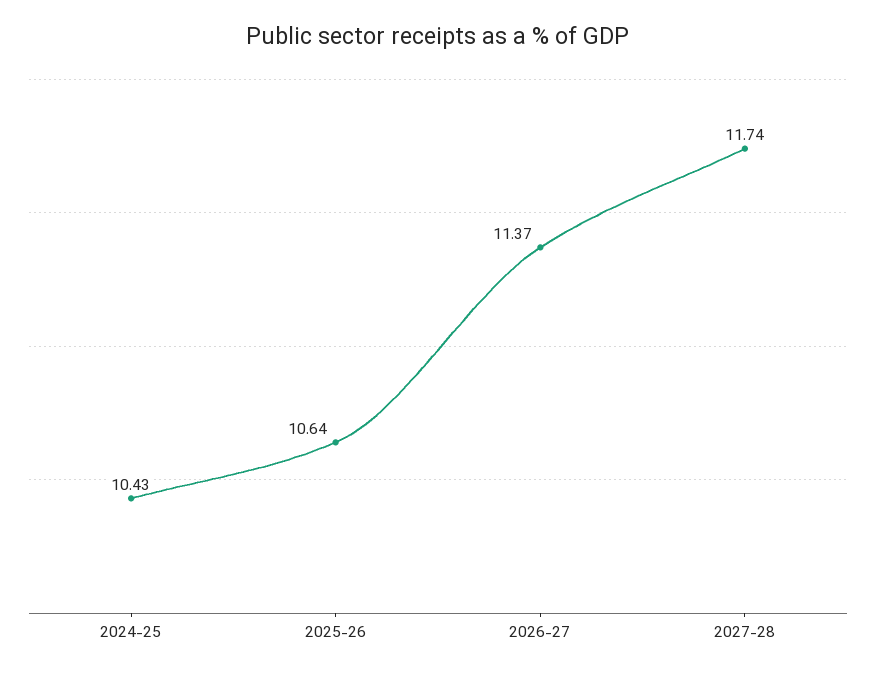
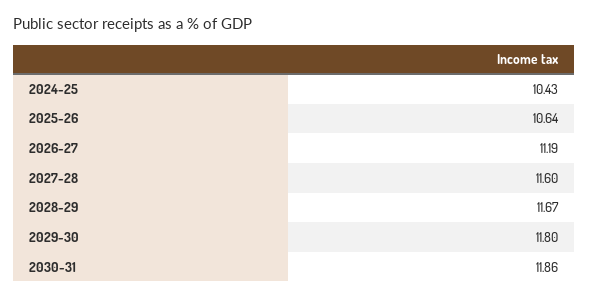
2026-27: 11.37 -> 11.19
2027-28: 11.74 -> 11.6
2028-29: none -> 11.67
2029-30: none -> 11.8
2030-31: none -> 11.86

